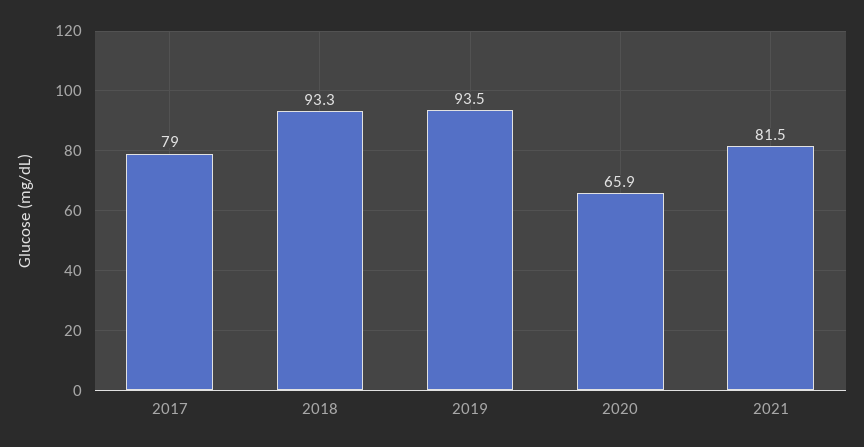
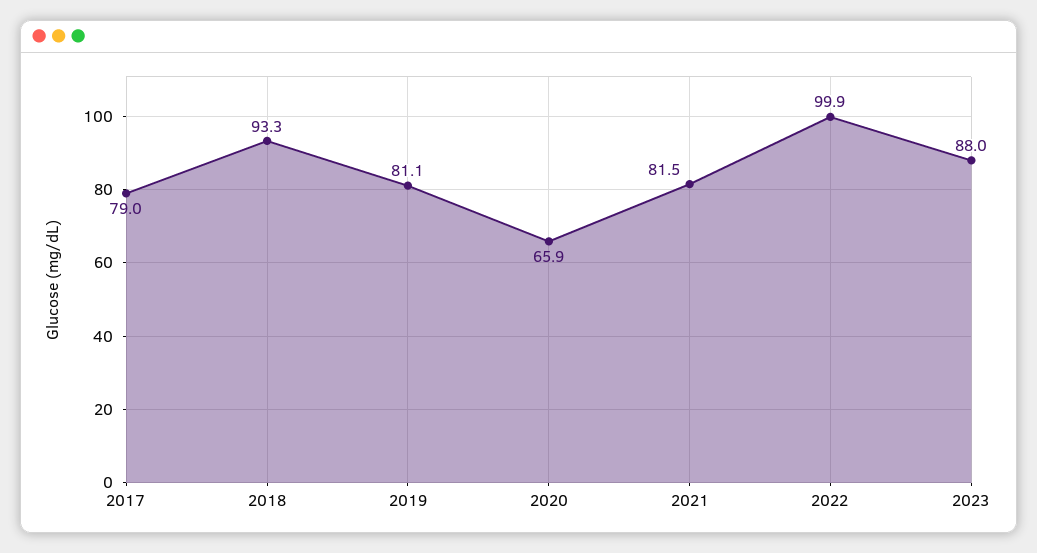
2019: 93.5 -> 81.1
2022: none -> 99.9
2023: none -> 88

